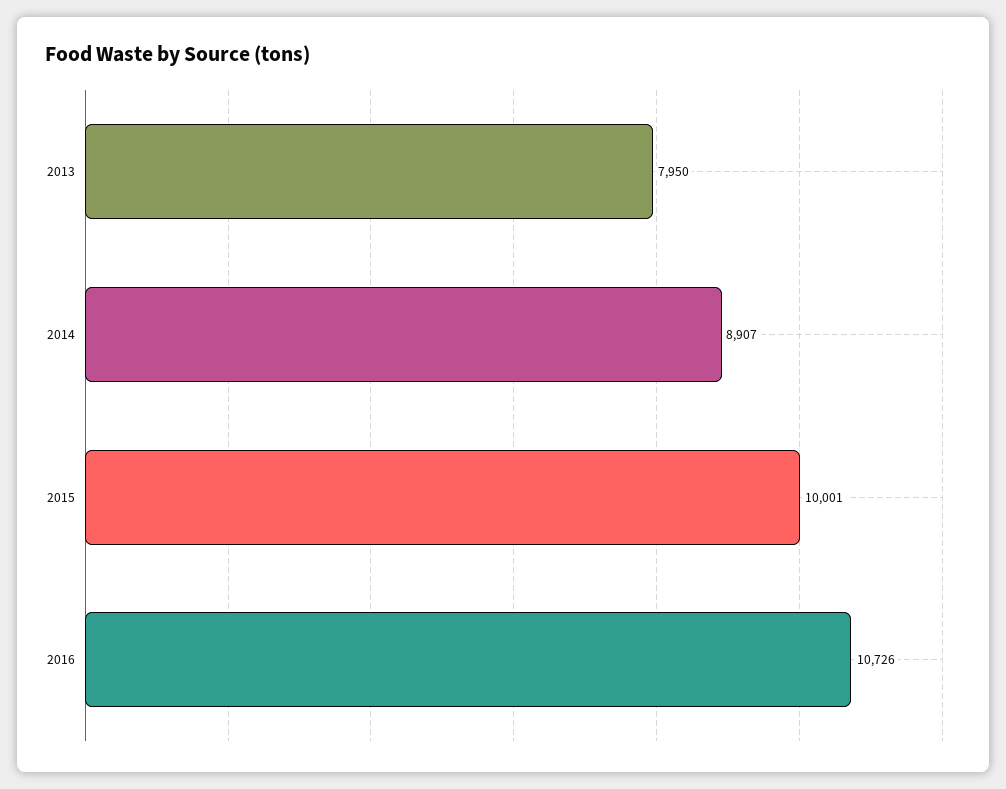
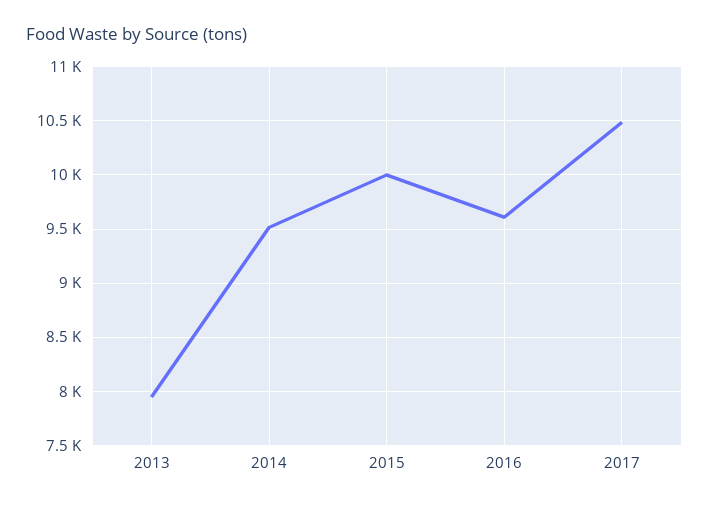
2014: 8907 -> 9500
2016: 10726 -> 9600
2017: none -> 10500

